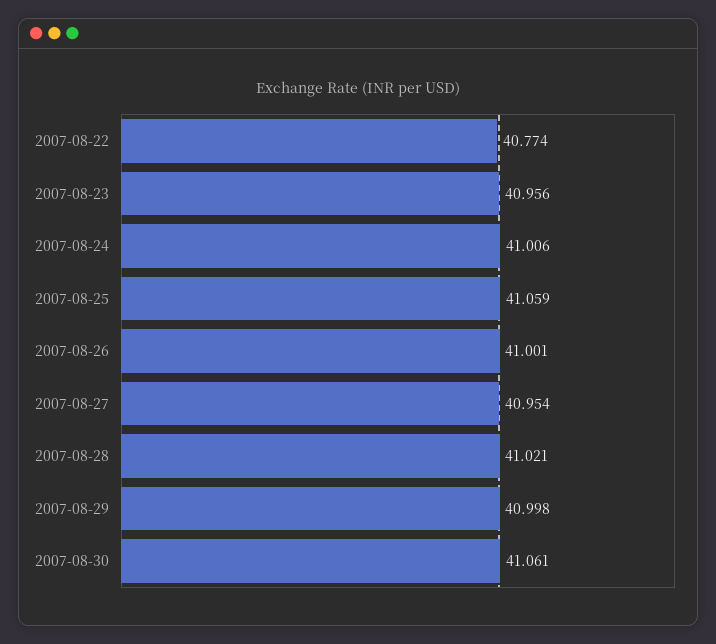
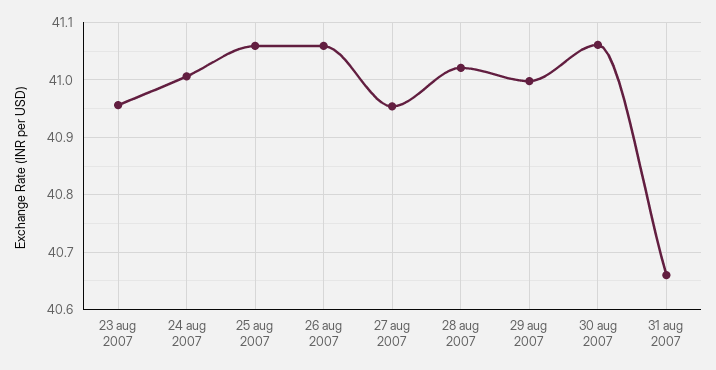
2007-08-22: 40.774 -> none
2007-08-26: 41.001 -> 41.06
31 aug 2007: none -> 40.66

